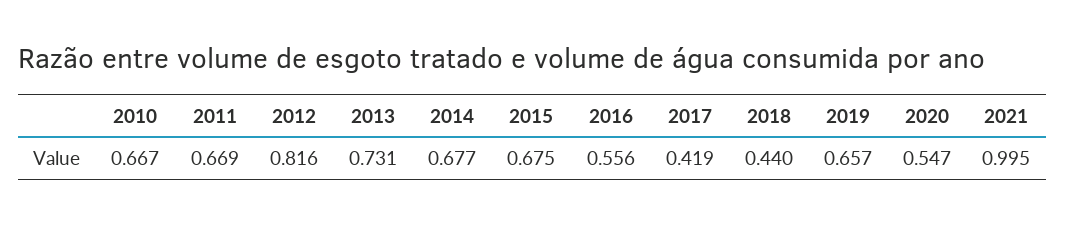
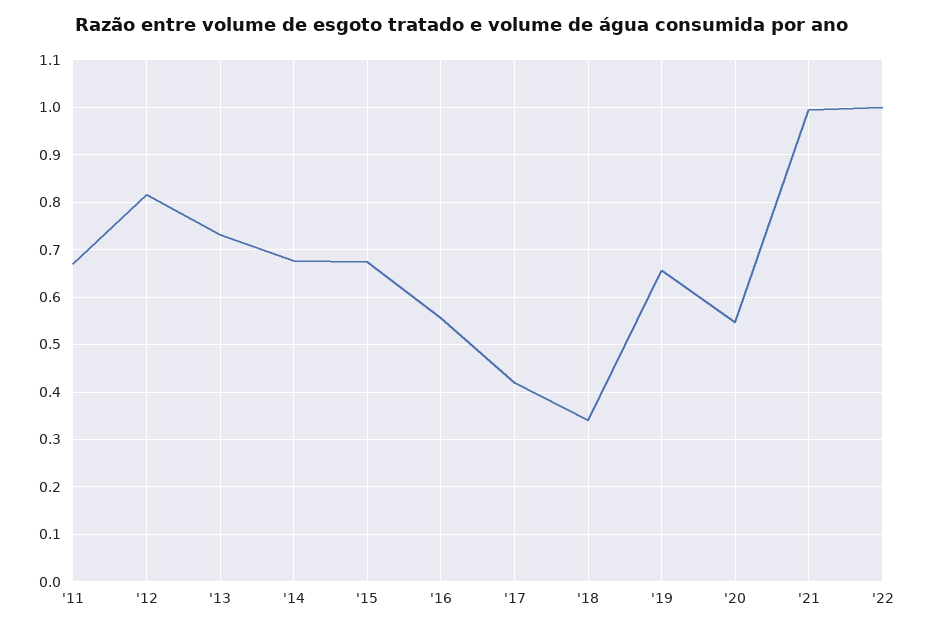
2010: 0.667 -> none
2018: 0.44 -> 0.34
'22: none -> 1

